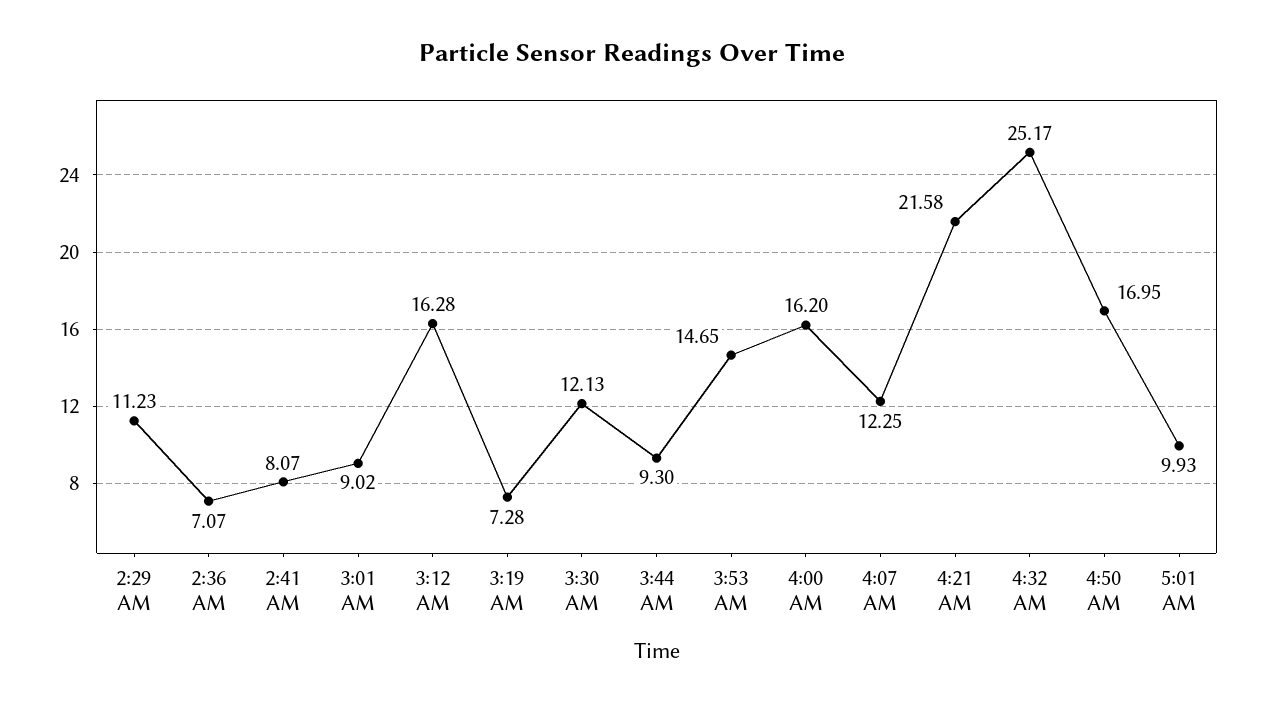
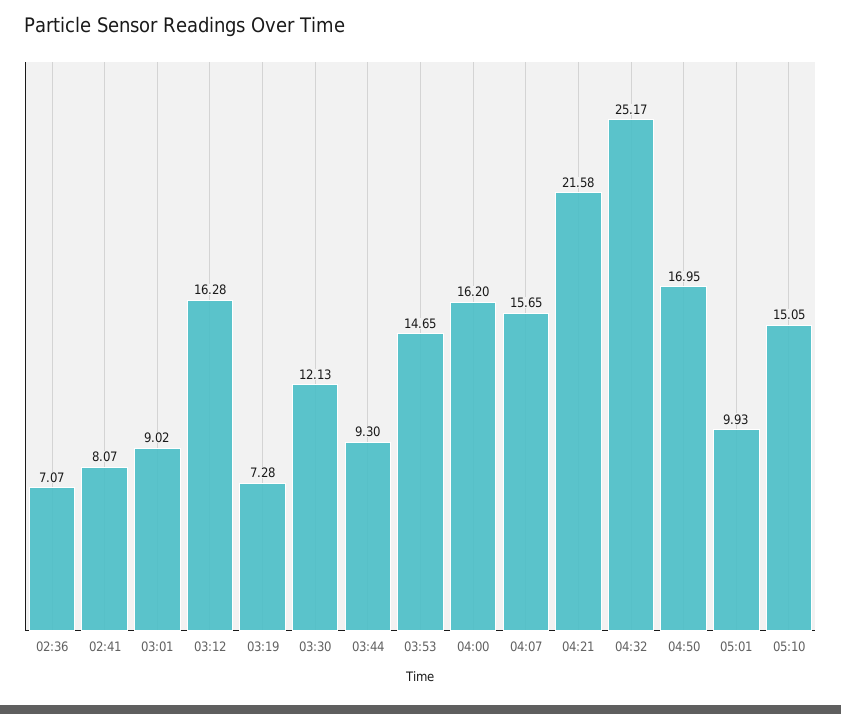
2:29 AM: 11.23 -> none
4:07 AM: 12.25 -> 15.65
05:10: none -> 15.05

